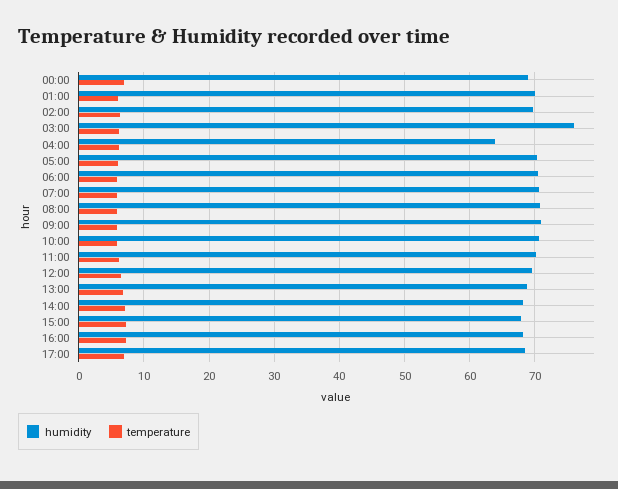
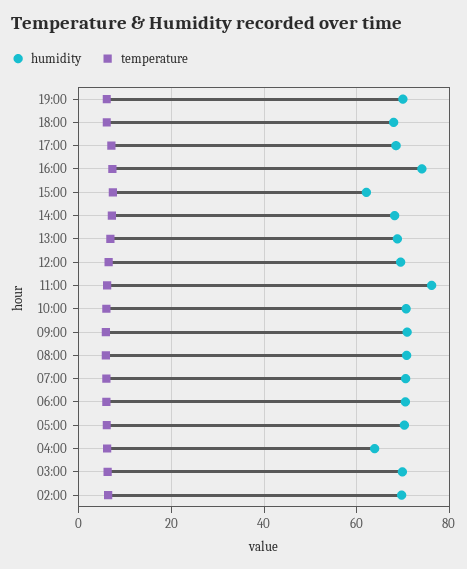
humidity, 00:00: 69 -> none
temperature, 00:00: 7 -> none
humidity, 01:00: 70 -> none
temperature, 01:00: 6 -> none
humidity, 03:00: 76 -> 70
humidity, 11:00: 70 -> 76
humidity, 15:00: 68 -> 62
humidity, 16:00: 68 -> 74
humidity, 19:00: none -> 70
temperature, 19:00: none -> 6
humidity, 18:00: none -> 68
temperature, 18:00: none -> 6

